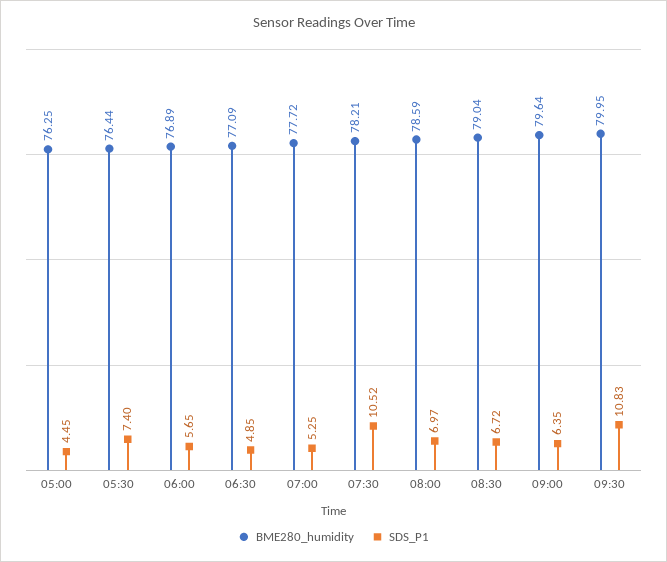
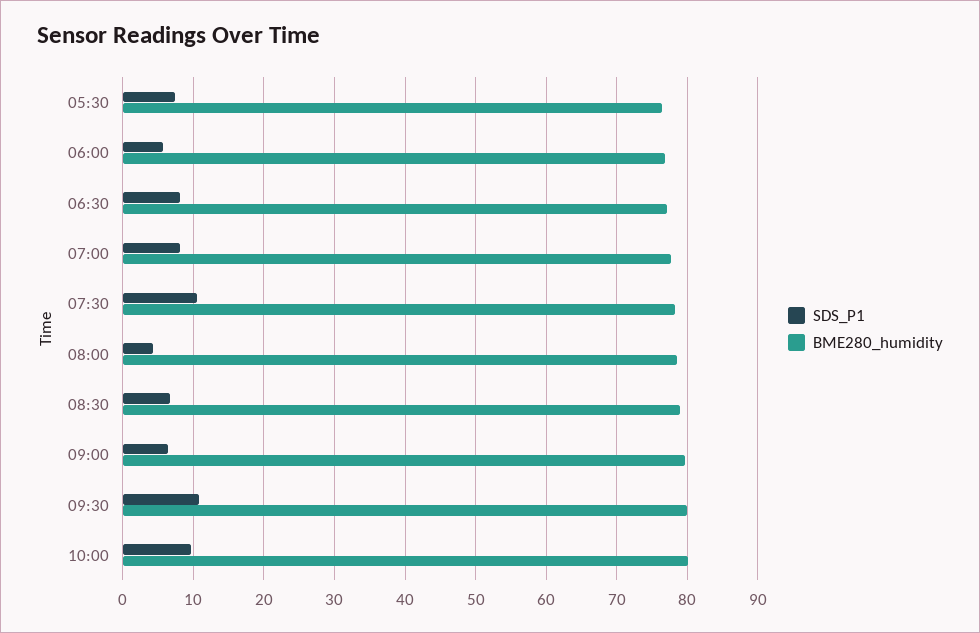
BME280_humidity, 05:00: 76.25 -> none
SDS_P1, 05:00: 4.45 -> none
SDS_P1, 06:30: 4.85 -> 8
SDS_P1, 07:00: 5.25 -> 8
SDS_P1, 08:00: 6.97 -> 4
SDS_P1, 10:00: none -> 10
BME280_humidity, 10:00: none -> 80

